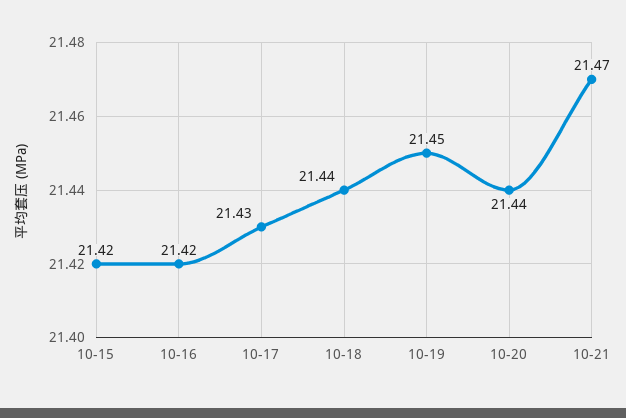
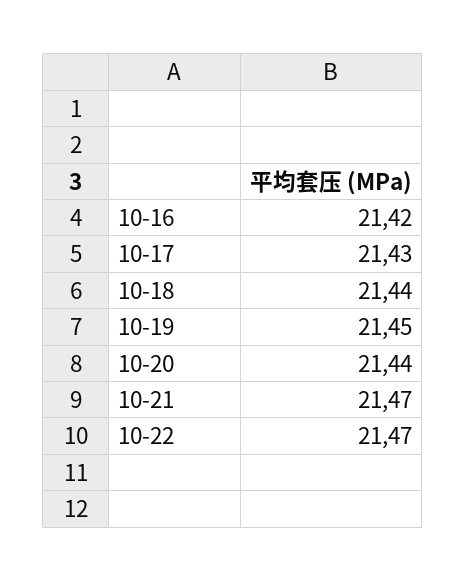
10-15: 21.42 -> none
10-22: none -> 21.47

